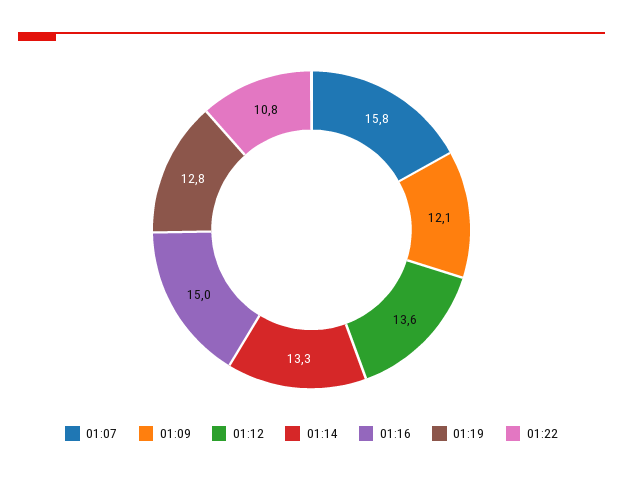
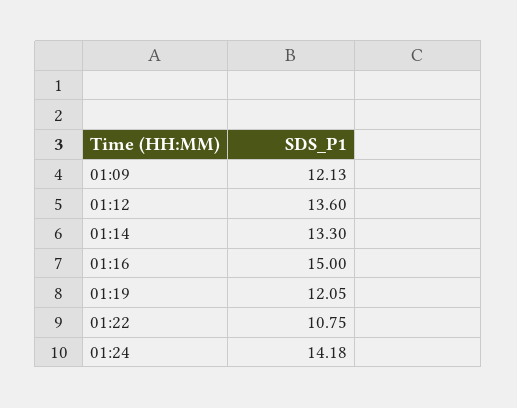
01:07: 15.8 -> none
01:19: 12.8 -> 12.05
01:24: none -> 14.18

